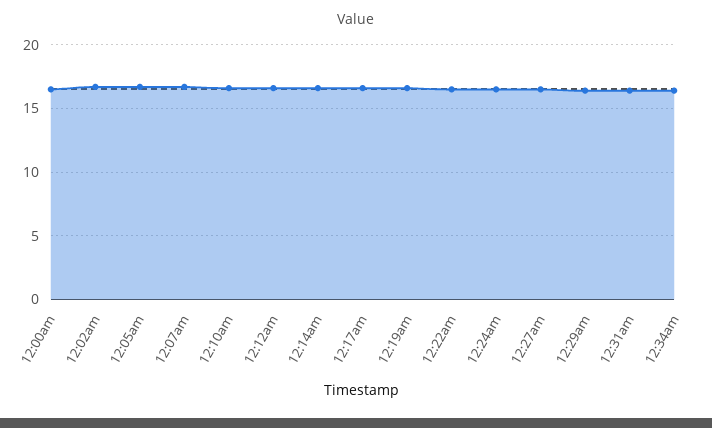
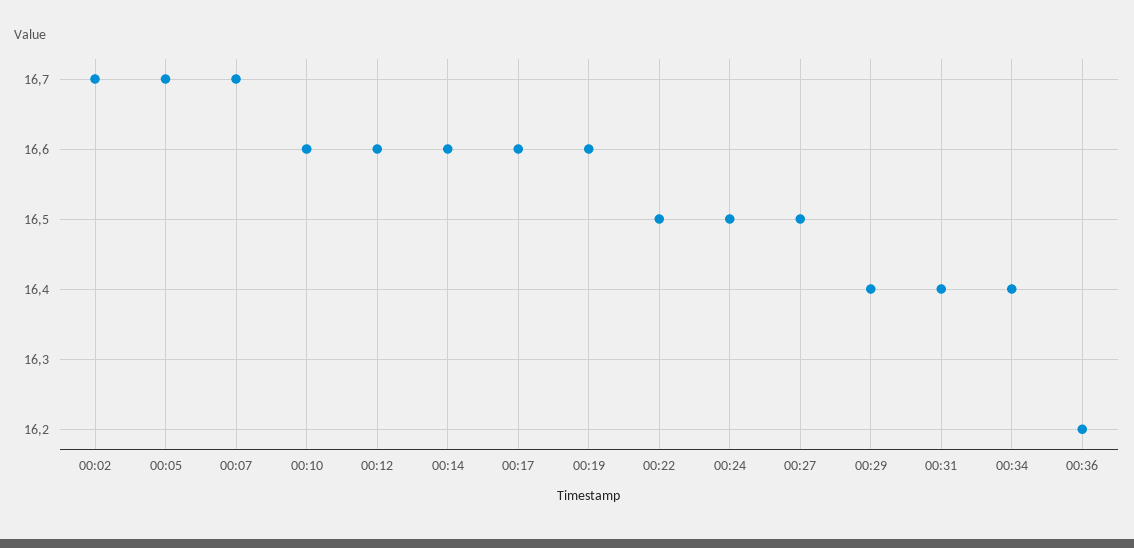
12:00am: 16.5 -> none
00:36: none -> 16.2

